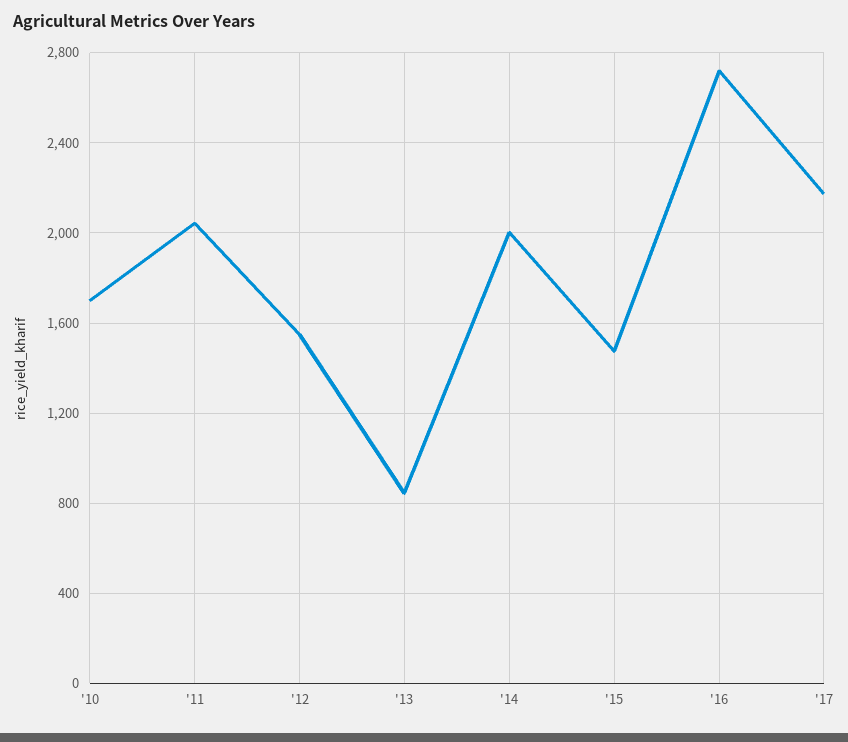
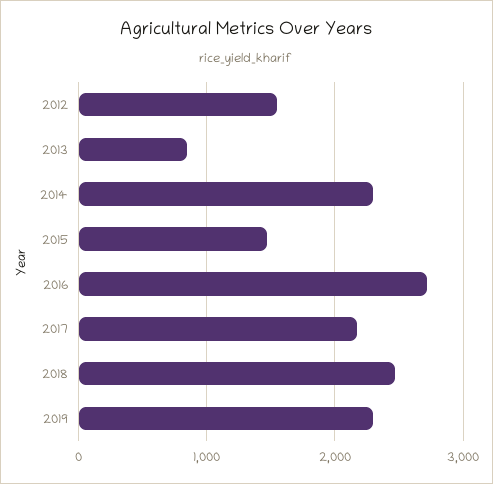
'10: 1700 -> none
'11: 2050 -> none
'14: 2000 -> 2300
2018: none -> 2500
2019: none -> 2300

